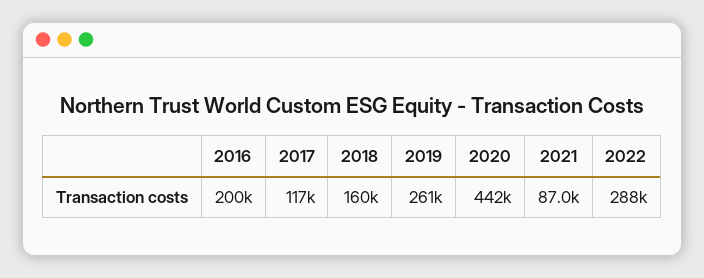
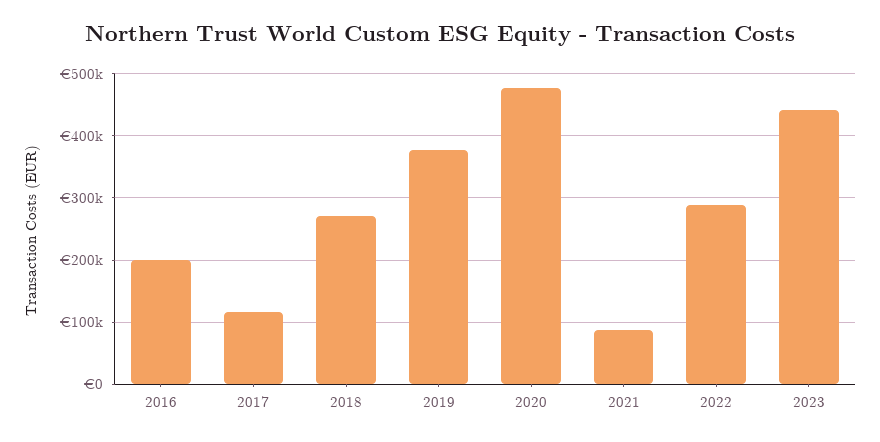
2018: 160000 -> 270000
2019: 261000 -> 380000
2020: 442000 -> 480000
2023: none -> 440000

